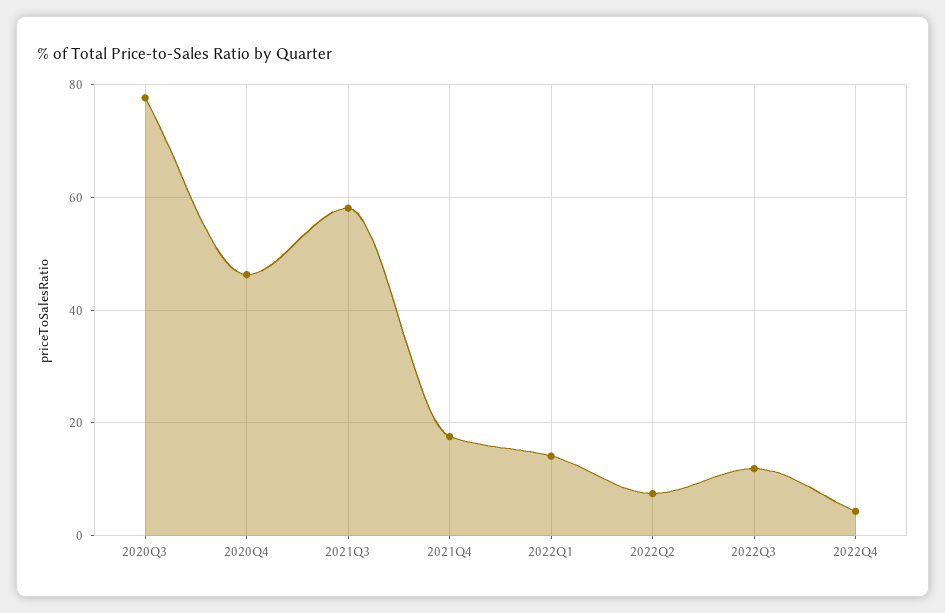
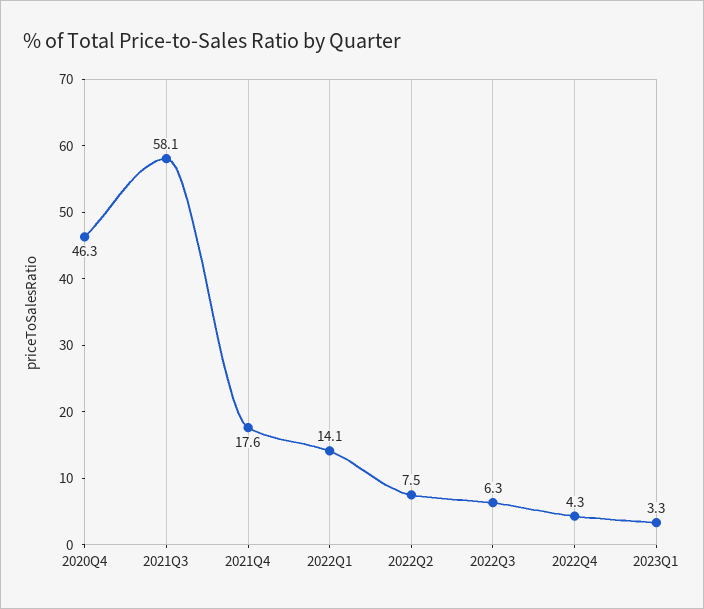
2020Q3: 78 -> none
2022Q3: 12 -> 6.3
2023Q1: none -> 3.3

